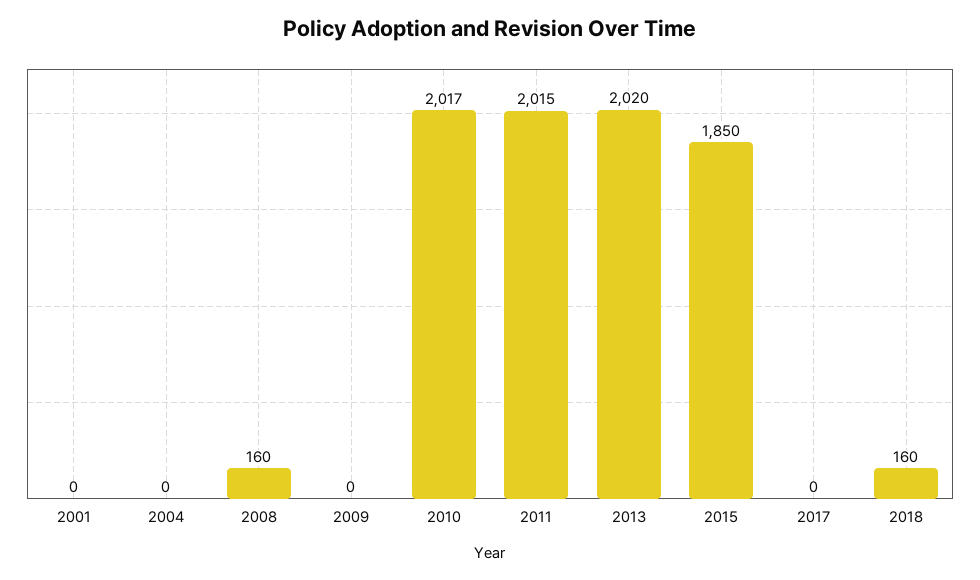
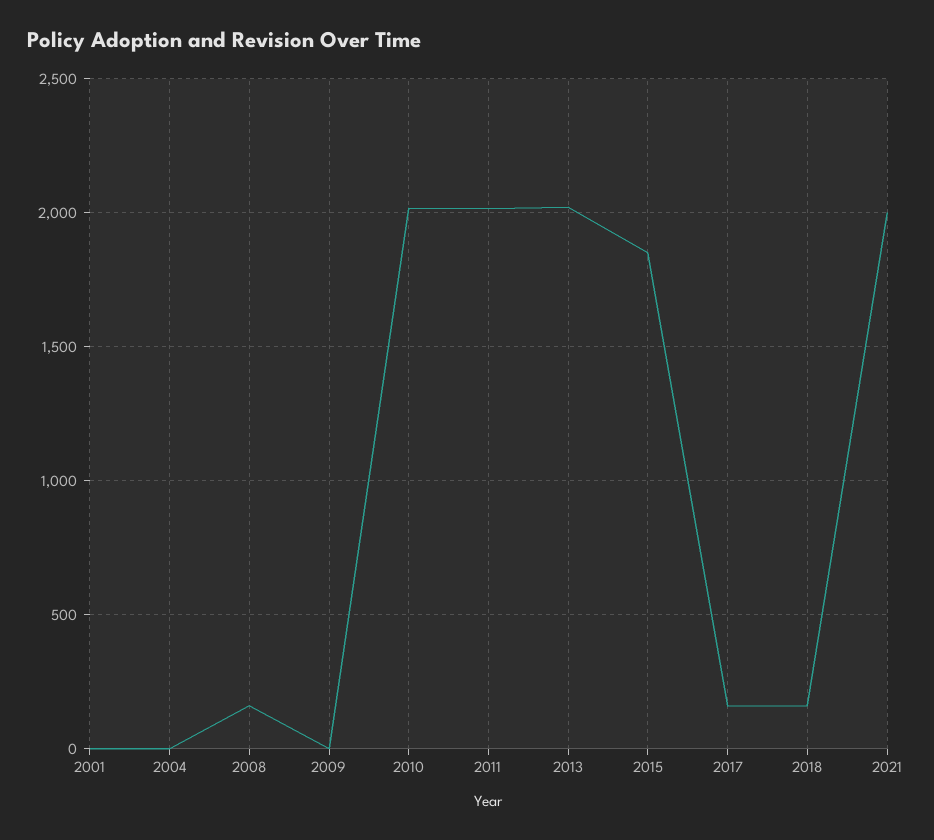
2017: 0 -> 150
2021: none -> 2000

